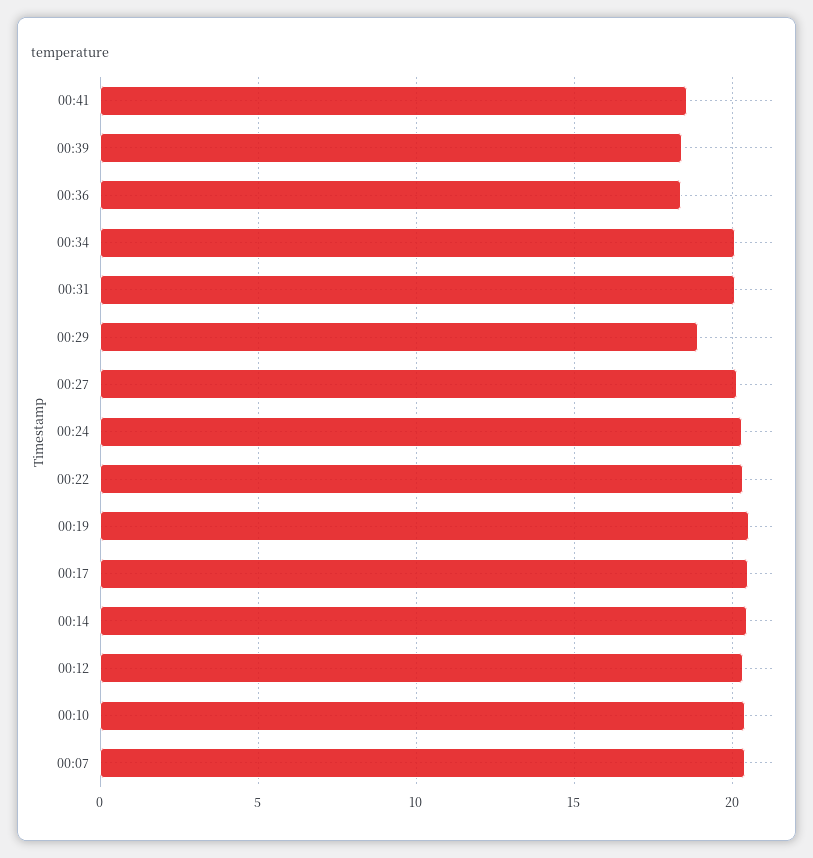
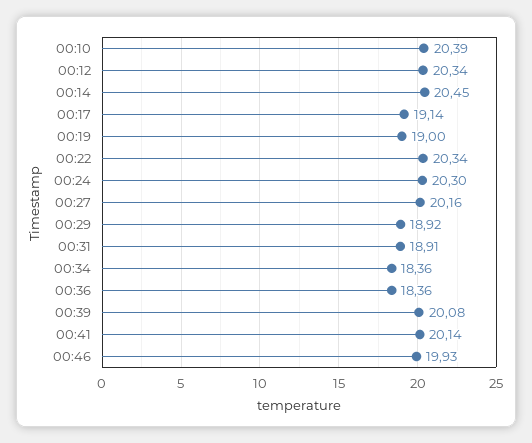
00:41: 18.5 -> 20.14
00:39: 18.5 -> 20.08
00:34: 20 -> 18.36
00:31: 20 -> 18.91
00:19: 20.5 -> 19
00:17: 20.5 -> 19.14
00:07: 20.5 -> none
00:46: none -> 19.93

